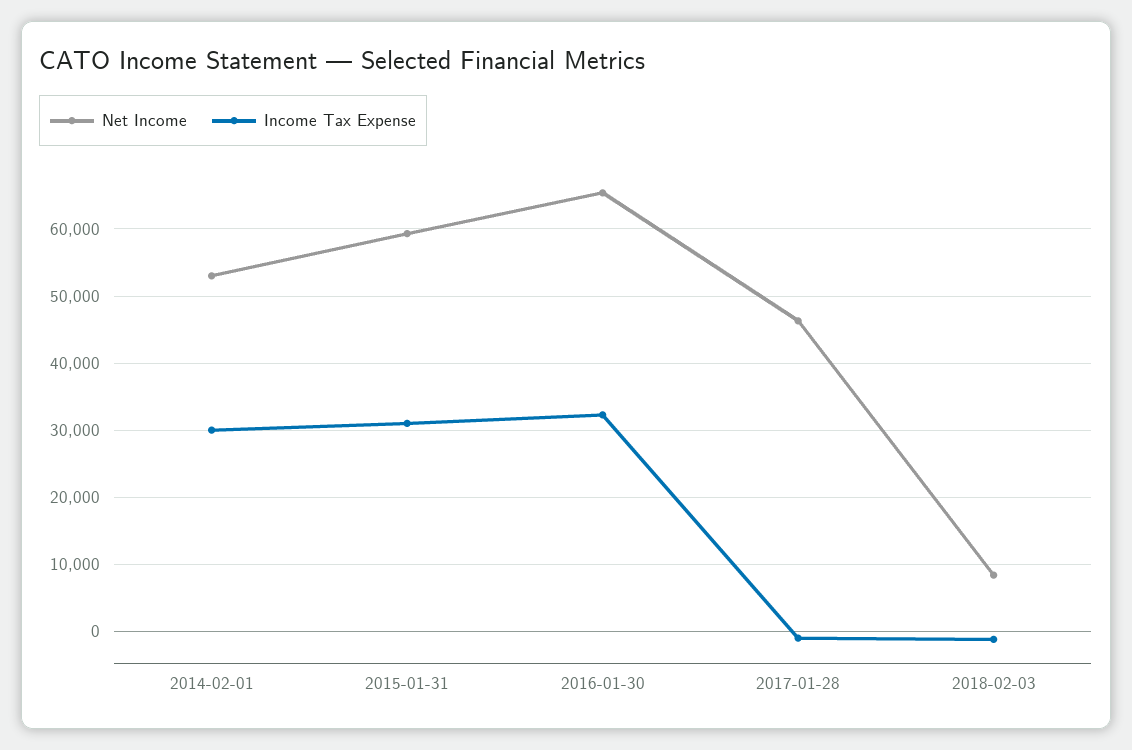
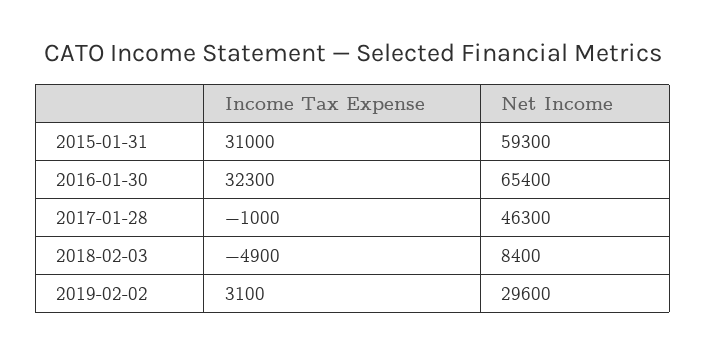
Net Income, 2014-02-01: 53000 -> none
Income Tax Expense, 2014-02-01: 30000 -> none
Income Tax Expense, 2018-02-03: -1000 -> -4900
Income Tax Expense, 2019-02-02: none -> 3100
Net Income, 2019-02-02: none -> 29600

